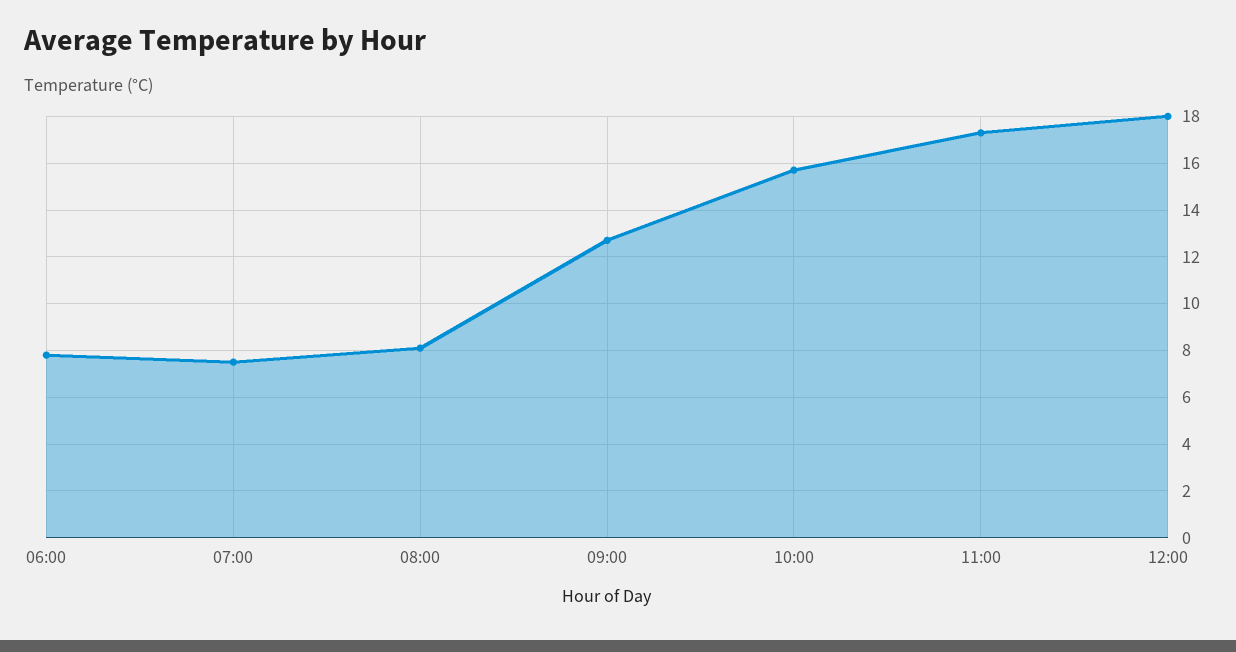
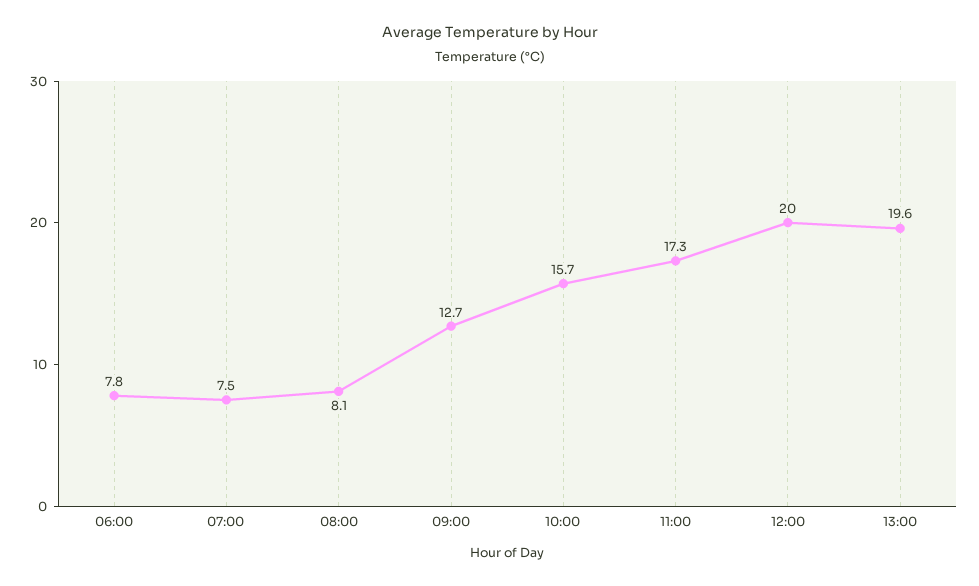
12:00: 18 -> 20
13:00: none -> 19.6

